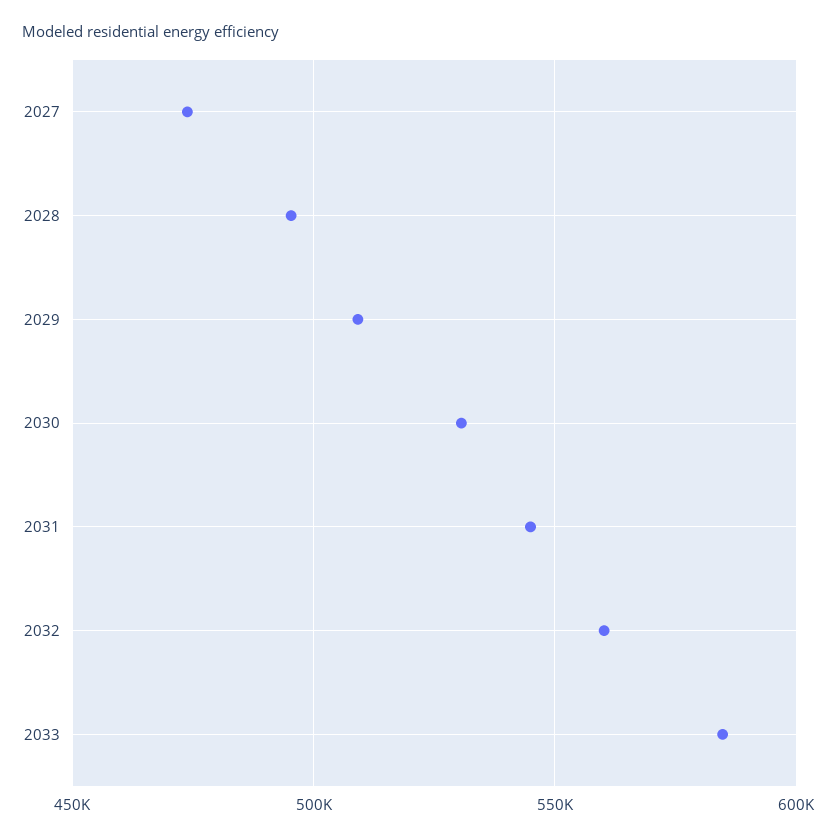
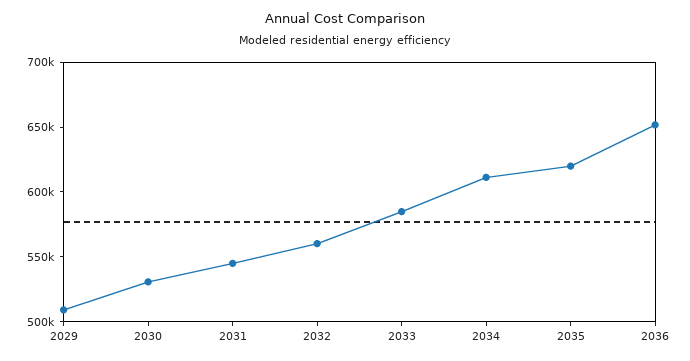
2027: 475000 -> none
2028: 495000 -> none
2034: none -> 610000
2035: none -> 620000
2036: none -> 650000

